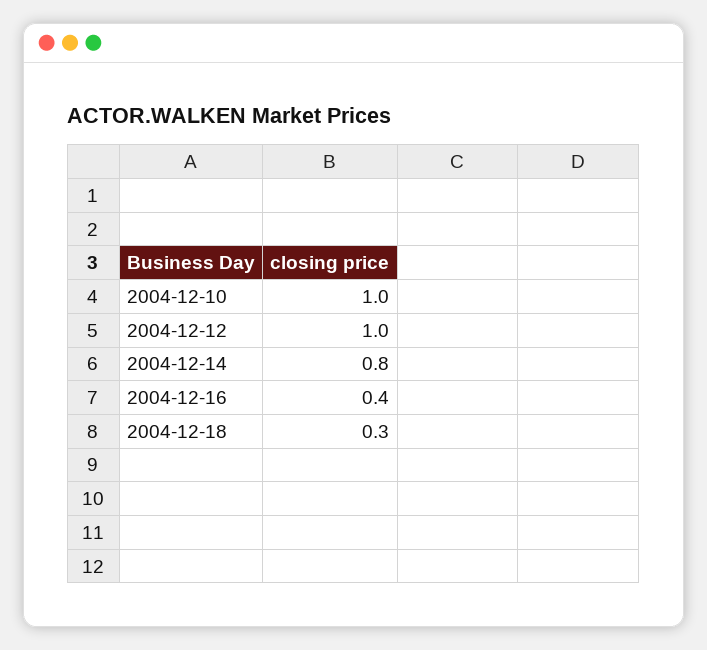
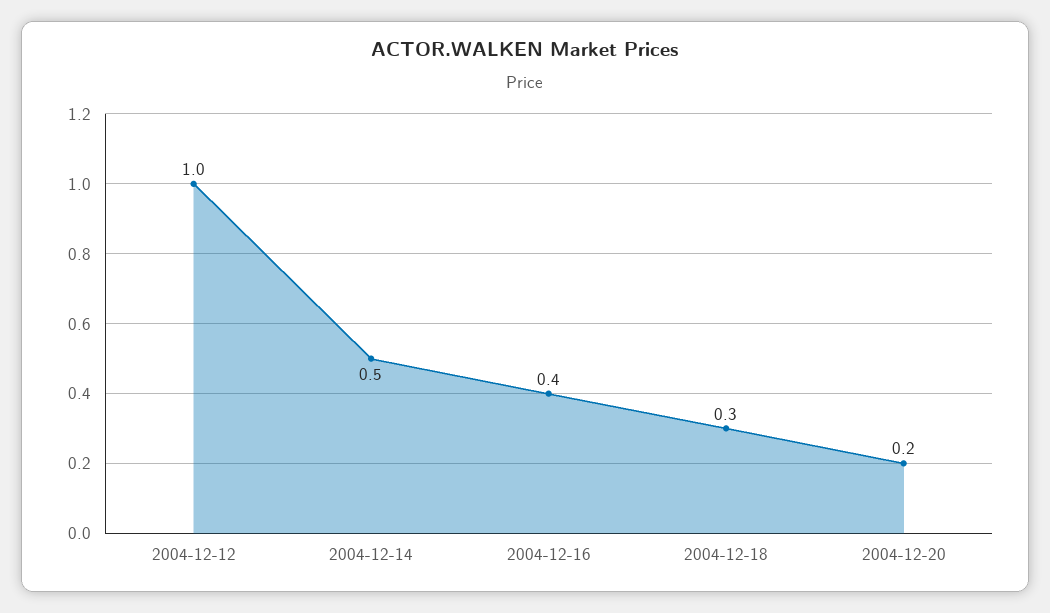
2004-12-10: 1 -> none
2004-12-14: 0.8 -> 0.5
2004-12-20: none -> 0.2

